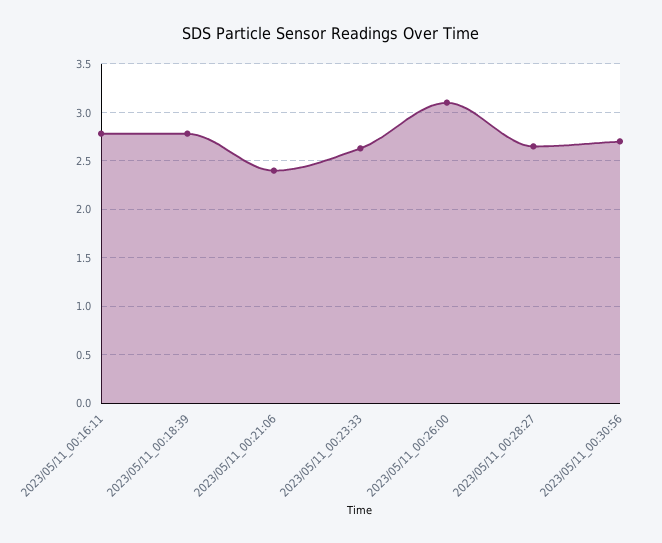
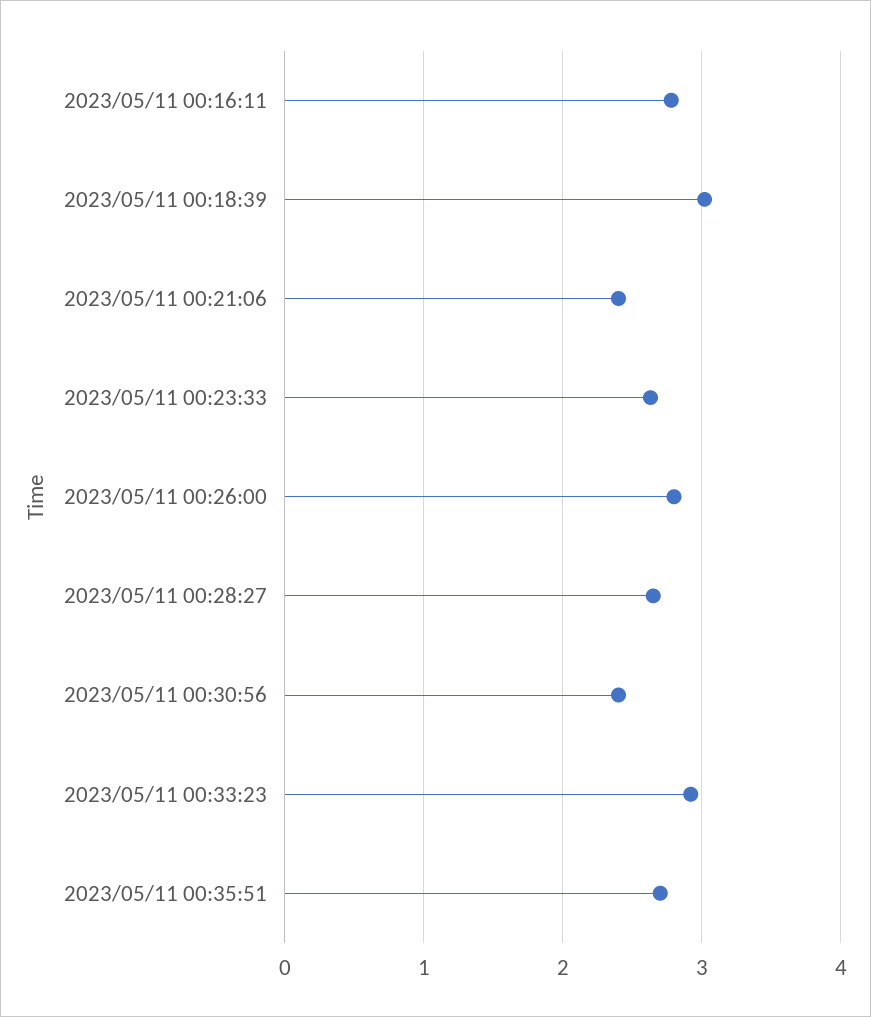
2023/05/11_00:18:39: 2.8 -> 3
2023/05/11_00:26:00: 3.1 -> 2.8
2023/05/11_00:30:56: 2.7 -> 2.4
2023/05/11 00:33:23: none -> 2.9
2023/05/11 00:35:51: none -> 2.7

